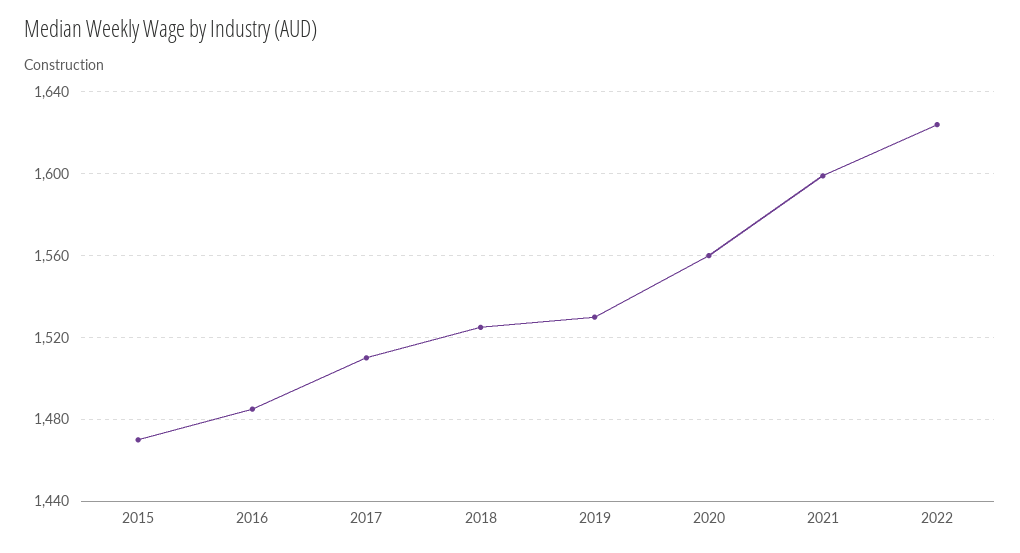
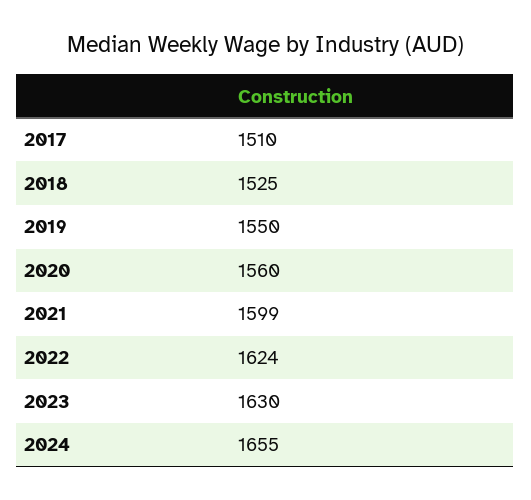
2015: 1470 -> none
2016: 1485 -> none
2019: 1530 -> 1550
2023: none -> 1630
2024: none -> 1655

